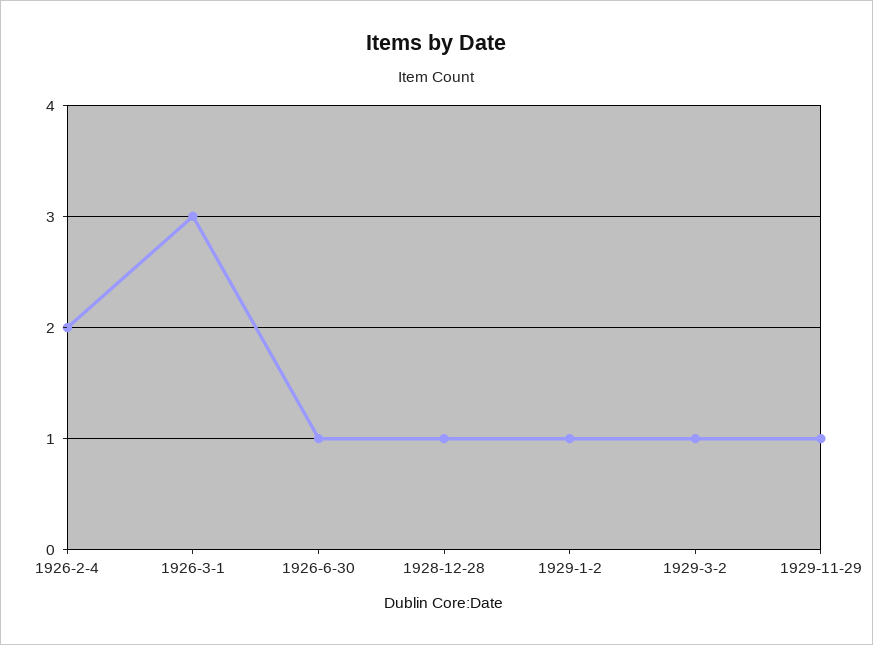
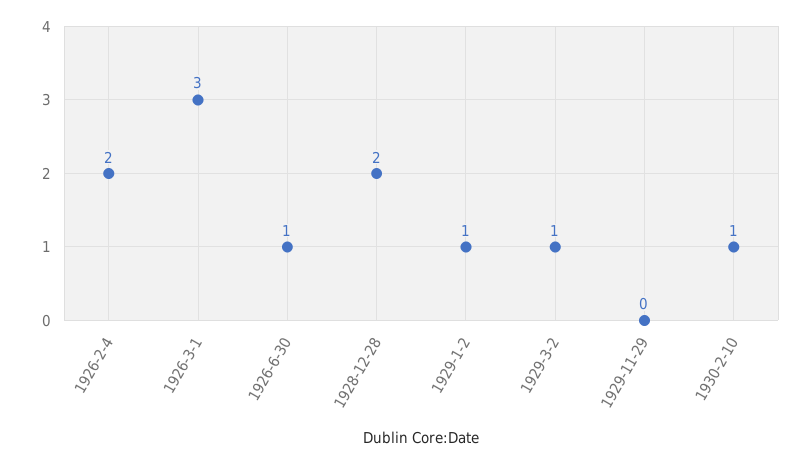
1928-12-28: 1 -> 2
1929-11-29: 1 -> 0
1930-2-10: none -> 1

